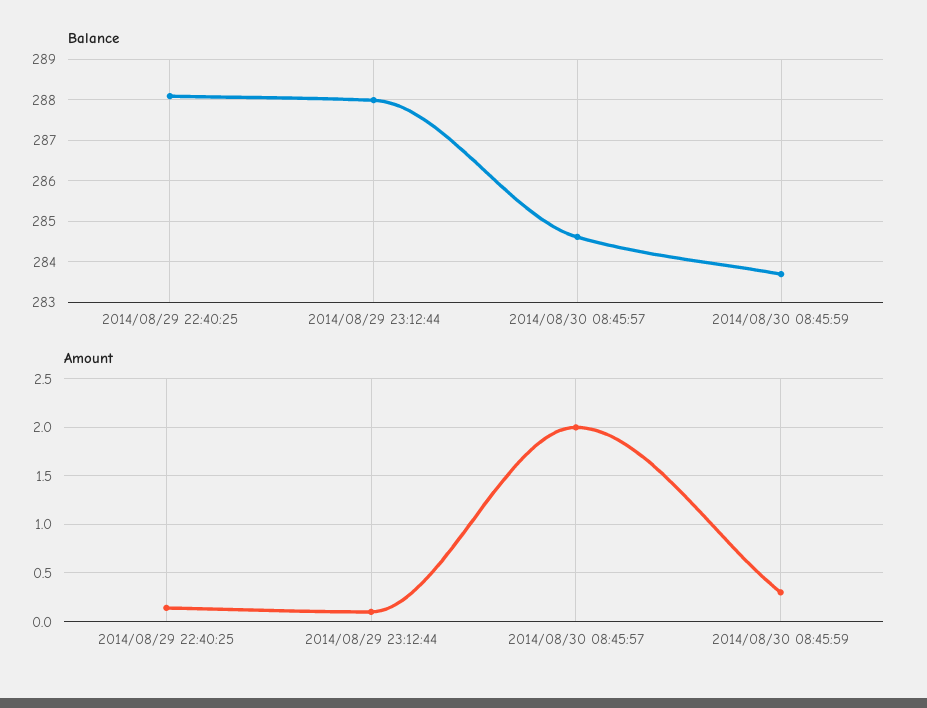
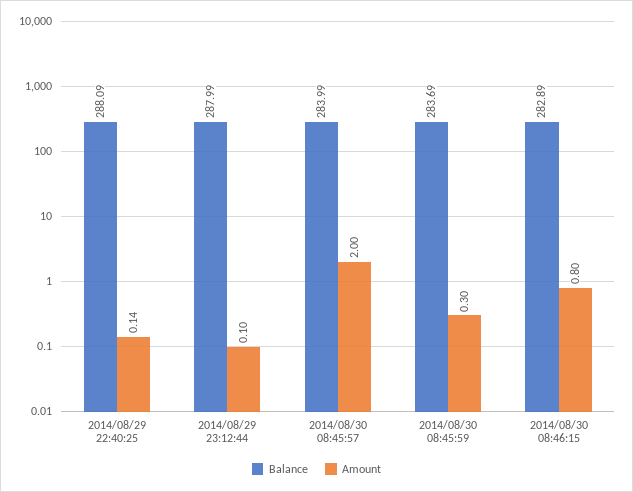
Balance, 2014/08/30 08:45:57: 284.6 -> 283.99
Balance, 2014/08/30 08:46:15: none -> 282.89
Amount, 2014/08/30 08:46:15: none -> 0.8

